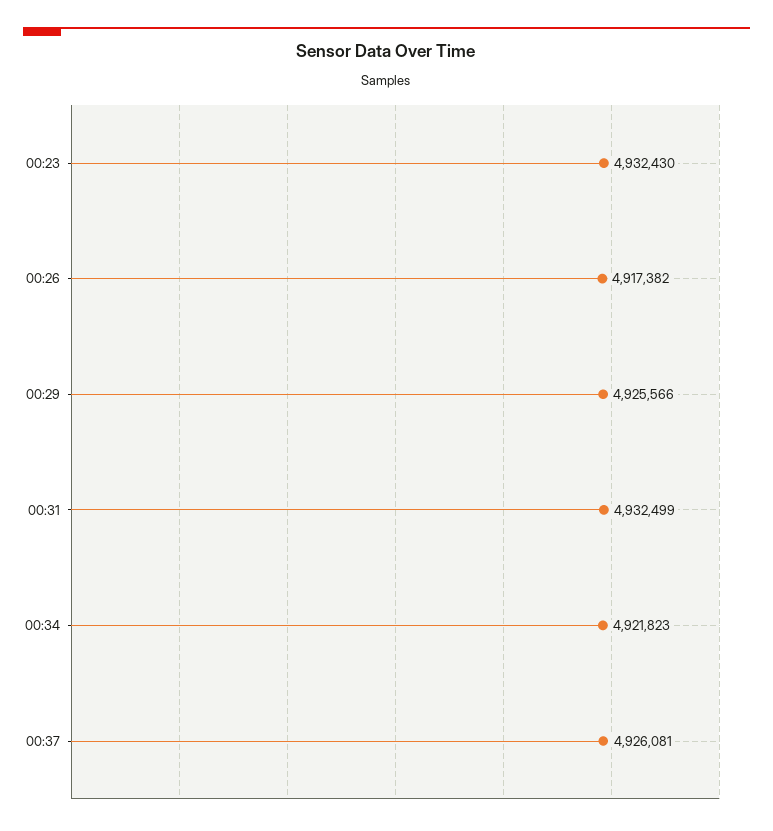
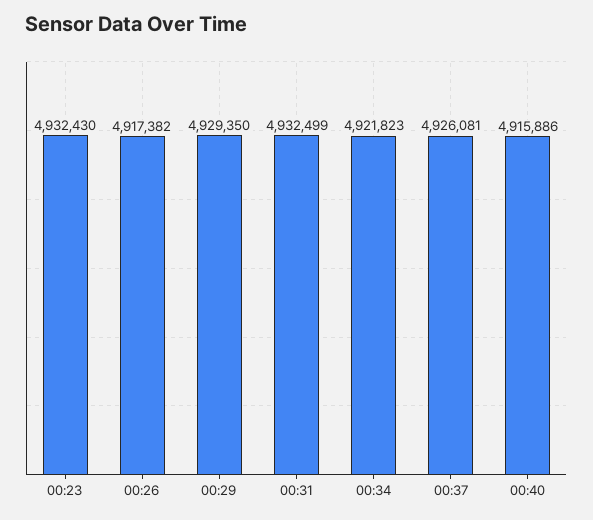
00:29: 4925566 -> 4929350
00:40: none -> 4915886

